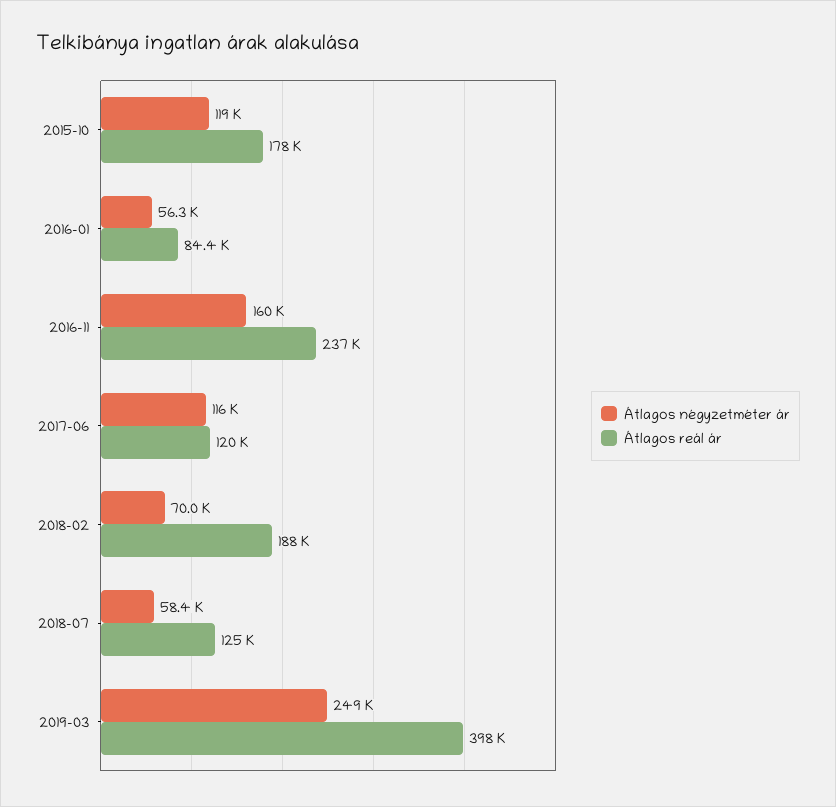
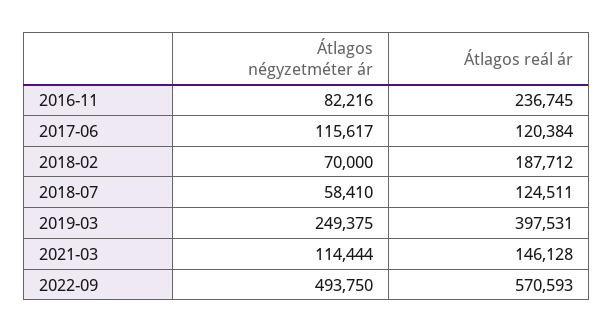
Átlagos négyzetméter ár, 2015-10: 119000 -> none
Átlagos reál ár, 2015-10: 178000 -> none
Átlagos négyzetméter ár, 2016-01: 56300 -> none
Átlagos reál ár, 2016-01: 84400 -> none
Átlagos négyzetméter ár, 2016-11: 160000 -> 82216
Átlagos négyzetméter ár, 2021-03: none -> 114444
Átlagos reál ár, 2021-03: none -> 146128
Átlagos négyzetméter ár, 2022-09: none -> 493750
Átlagos reál ár, 2022-09: none -> 570593

